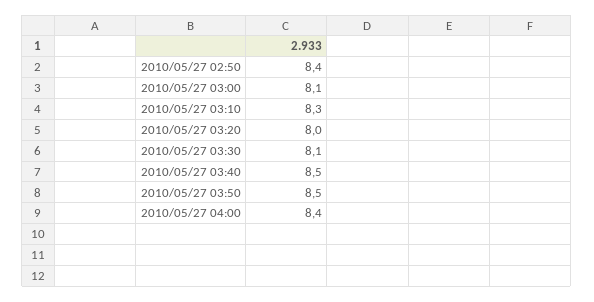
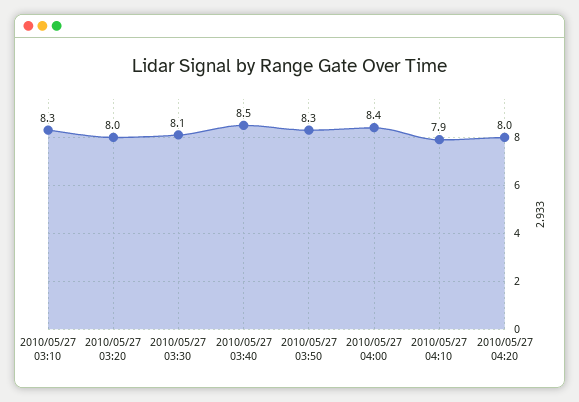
2010/05/27 02:50: 8.4 -> none
2010/05/27 03:00: 8.1 -> none
2010/05/27 03:50: 8.5 -> 8.3
2010/05/27 04:10: none -> 7.9
2010/05/27 04:20: none -> 8

